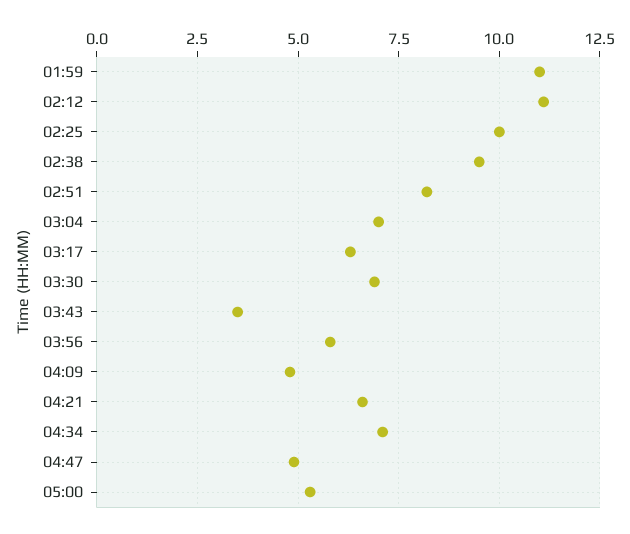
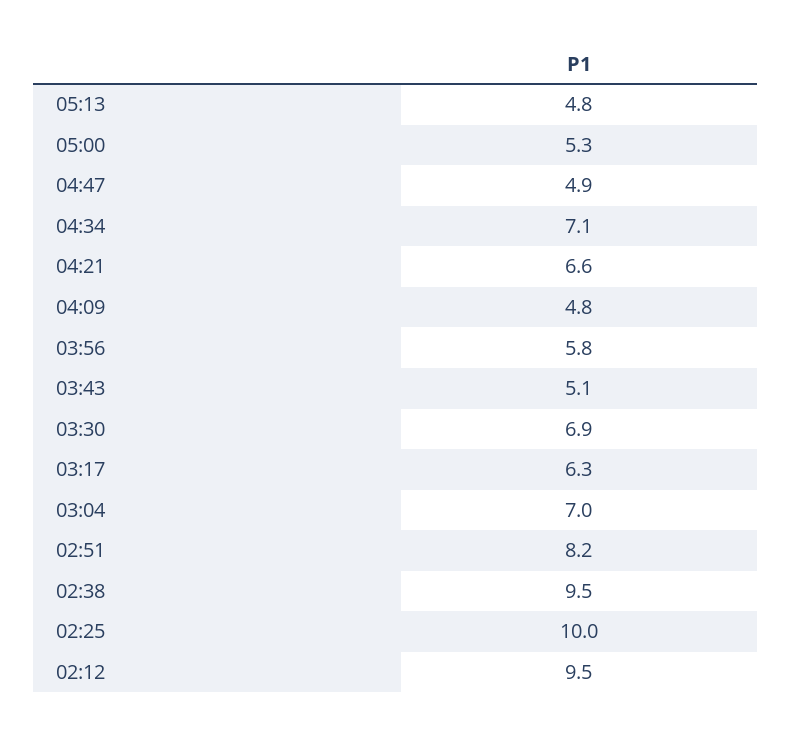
01:59: 11 -> none
02:12: 11 -> 9.5
03:43: 3.5 -> 5.1
05:13: none -> 4.8

